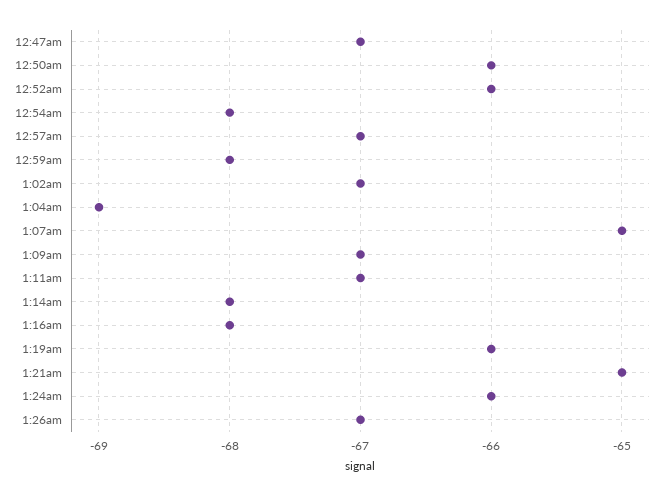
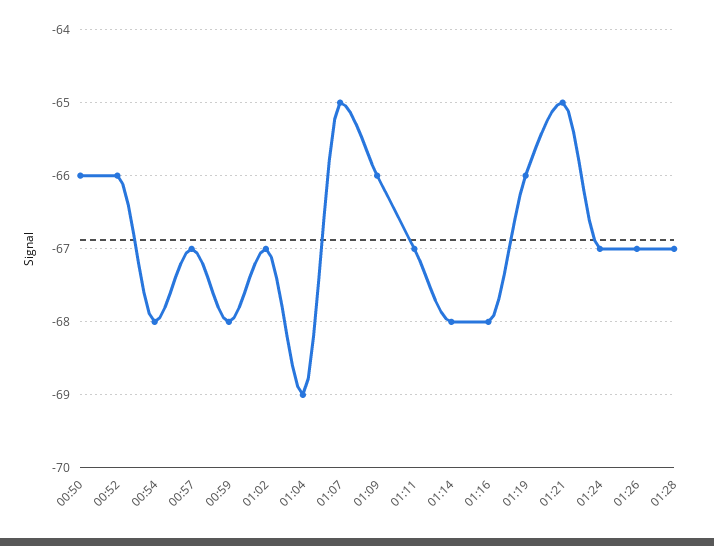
12:47am: -67 -> none
1:09am: -67 -> -66
1:24am: -66 -> -67
01:28: none -> -67

